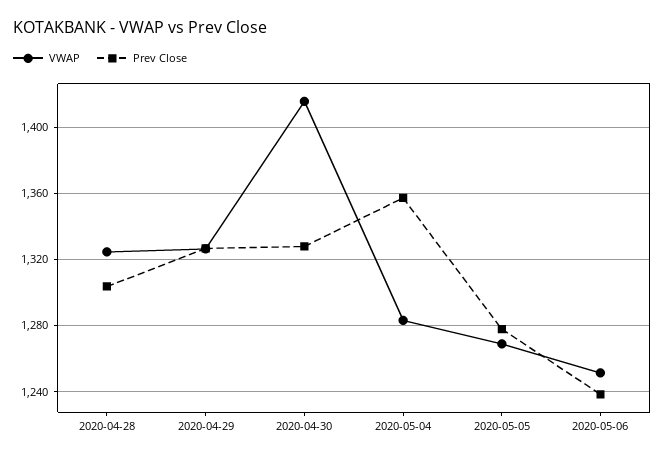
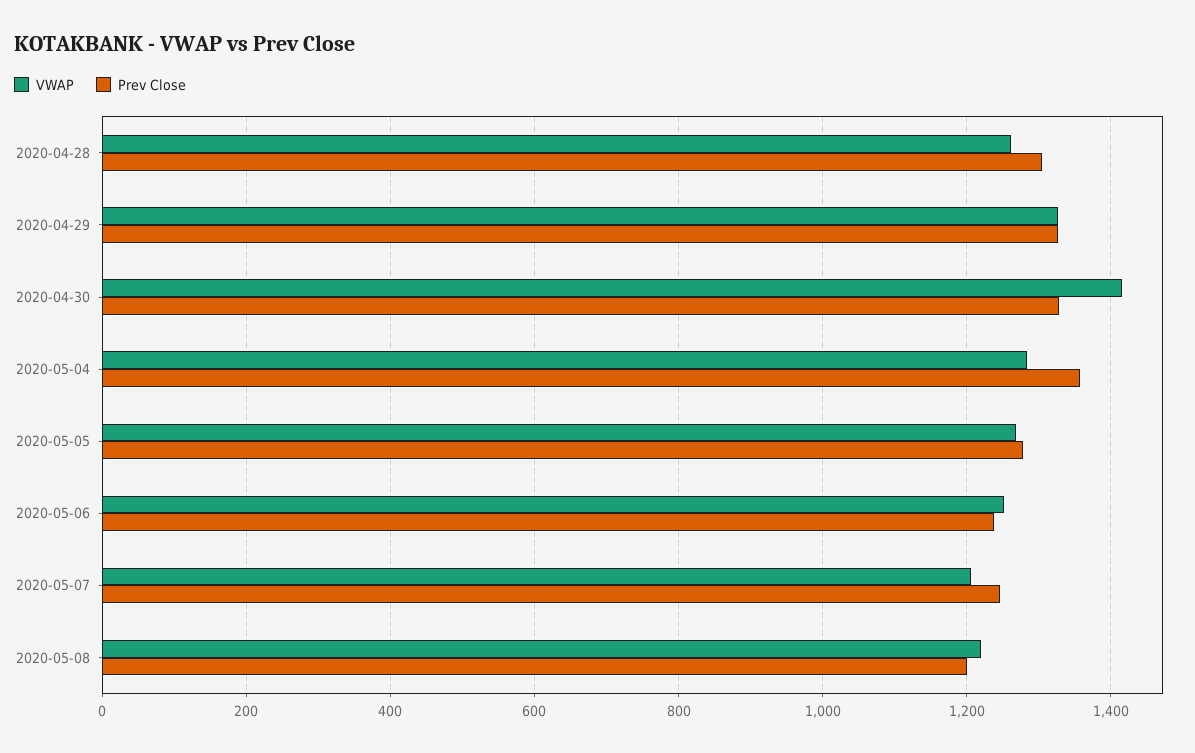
VWAP, 2020-04-28: 1325 -> 1260
VWAP, 2020-05-07: none -> 1200
Prev Close, 2020-05-07: none -> 1240
VWAP, 2020-05-08: none -> 1220
Prev Close, 2020-05-08: none -> 1200

